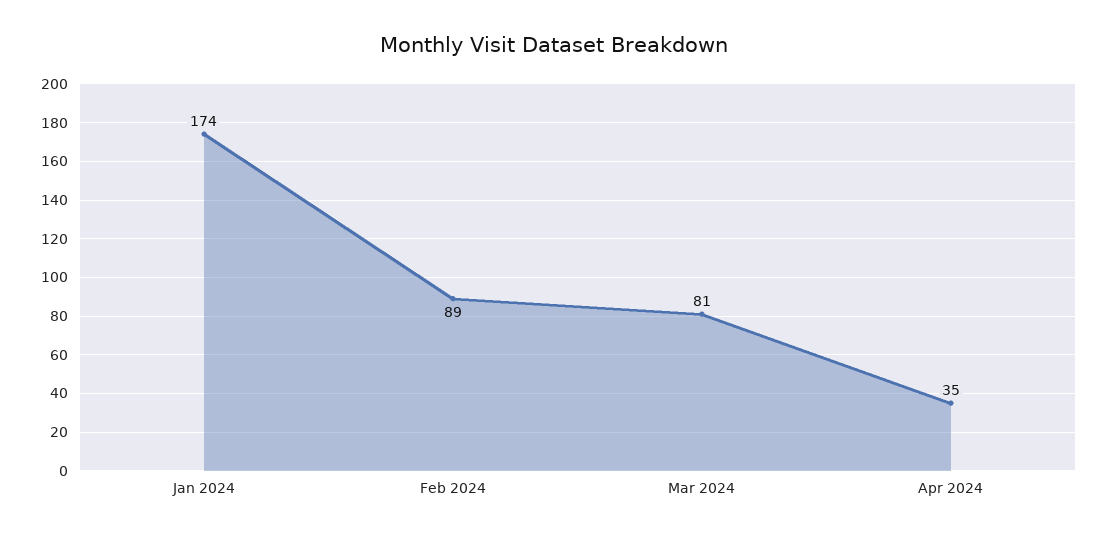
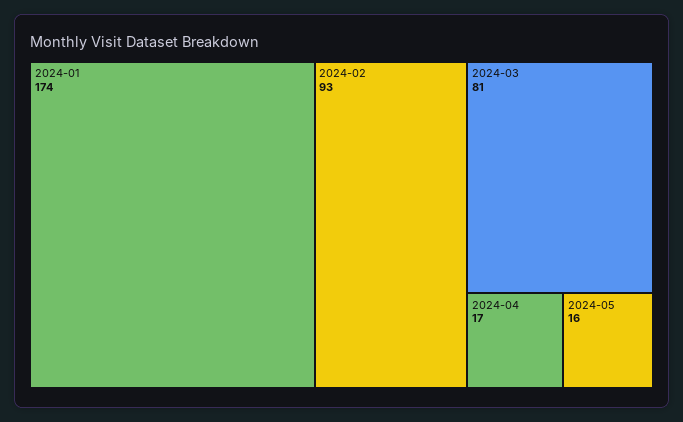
Feb 2024: 89 -> 93
Apr 2024: 35 -> 17
2024-05: none -> 16

